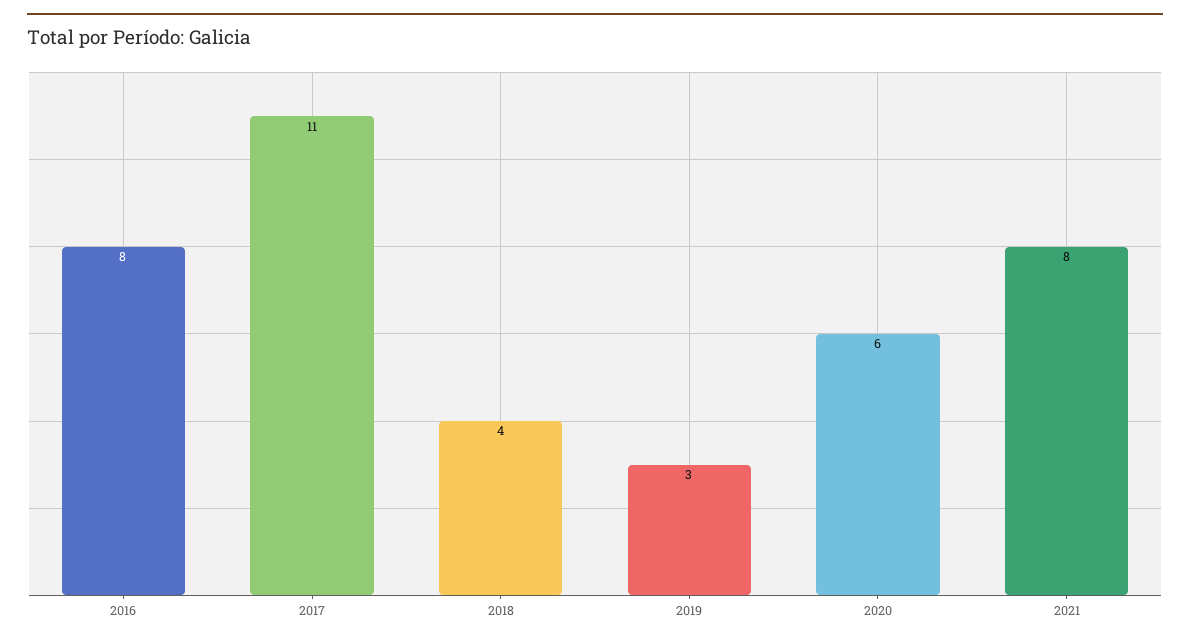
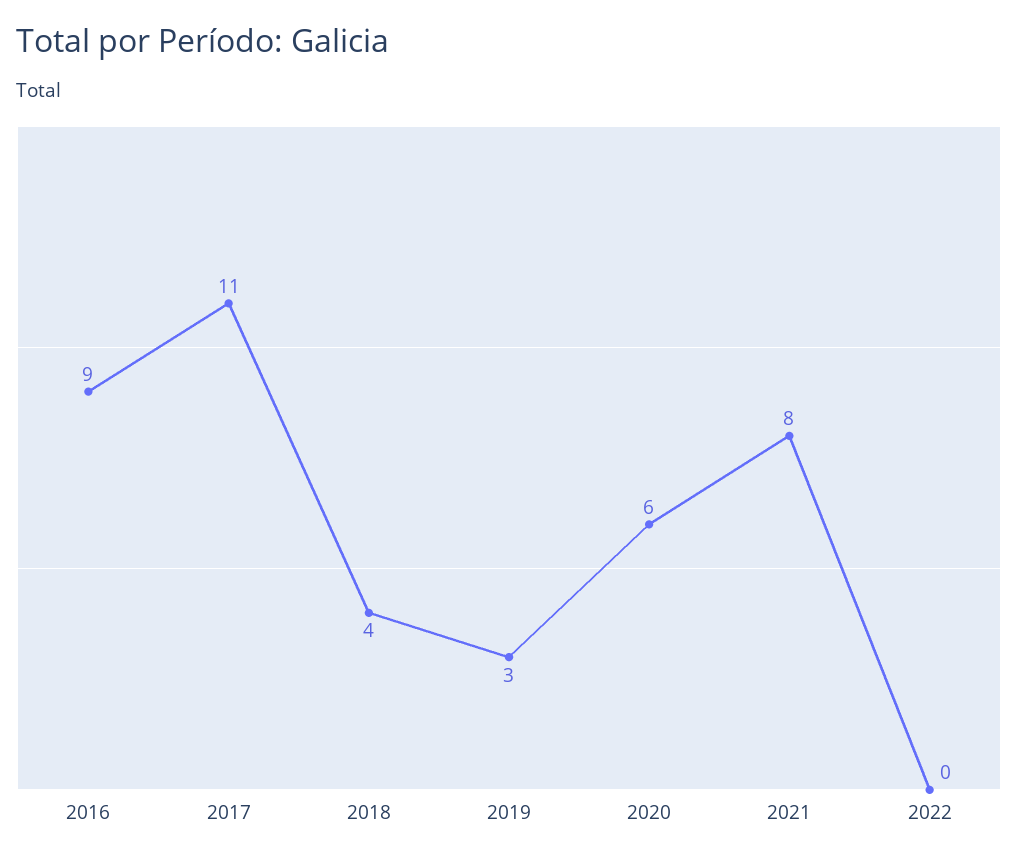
2016: 8 -> 9
2022: none -> 0

